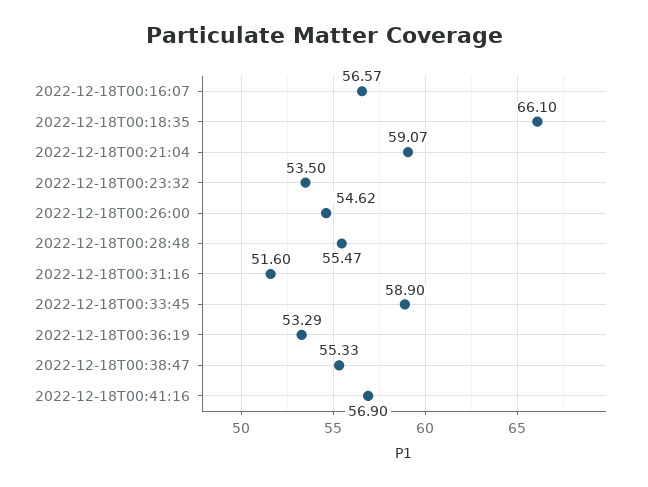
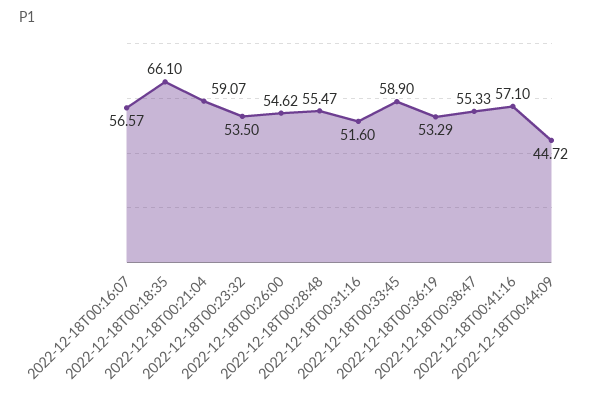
2022-12-18T00:41:16: 56.9 -> 57.1
2022-12-18T00:44:09: none -> 44.72

